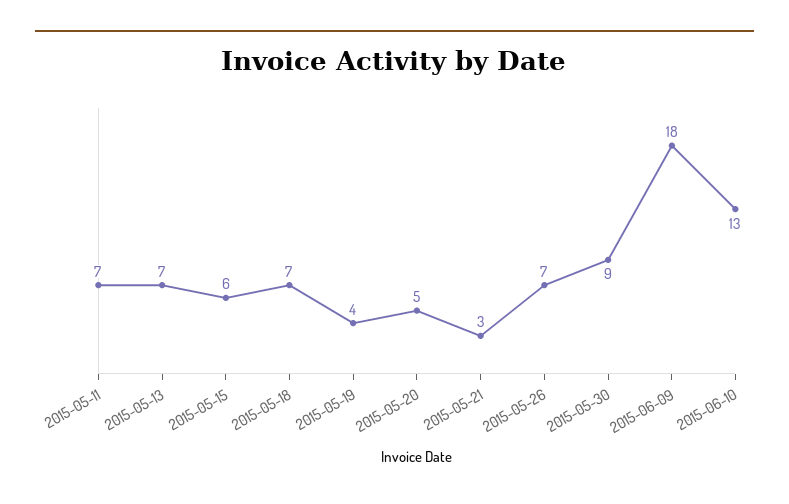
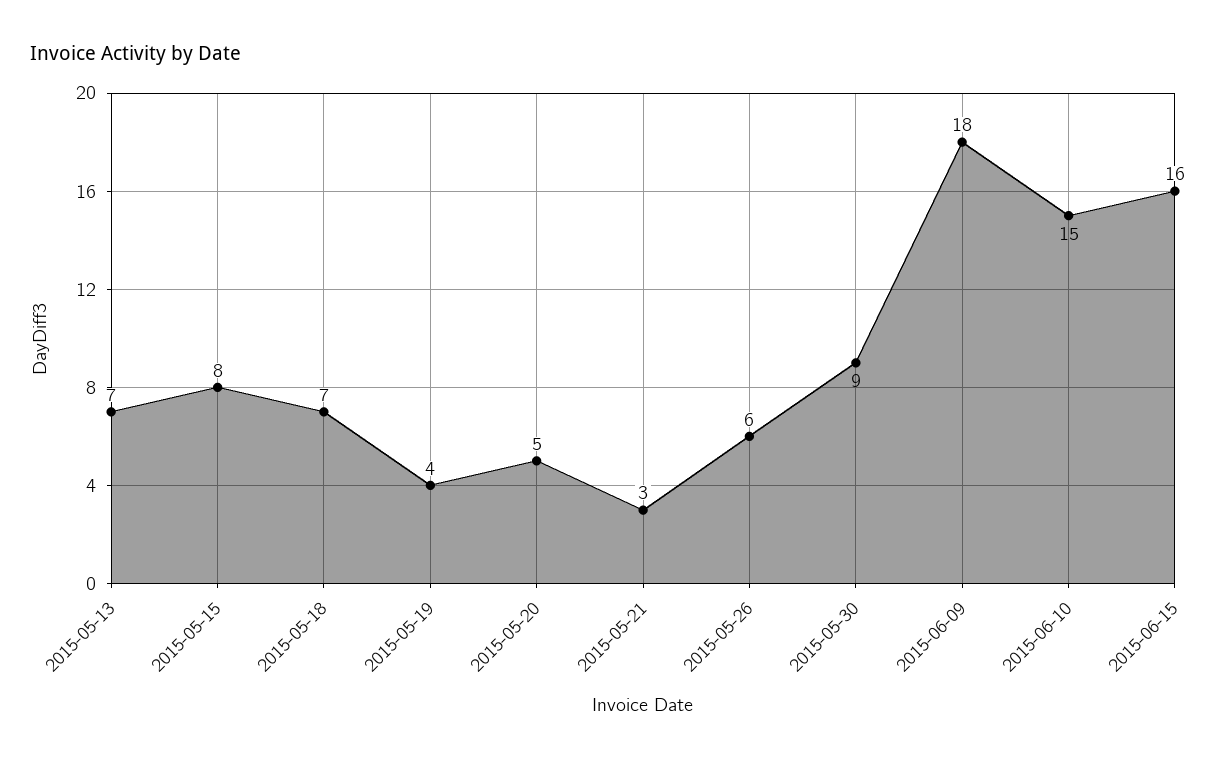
2015-05-11: 7 -> none
2015-05-15: 6 -> 8
2015-05-26: 7 -> 6
2015-06-10: 13 -> 15
2015-06-15: none -> 16

